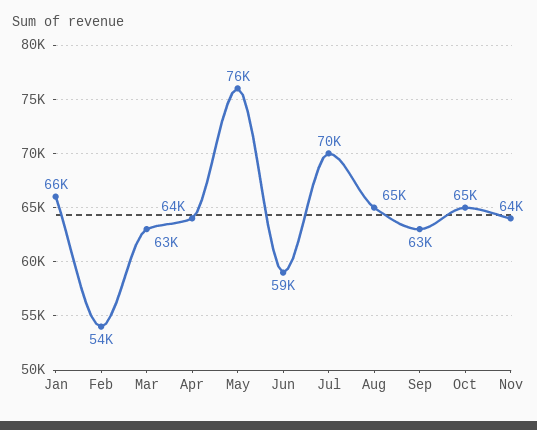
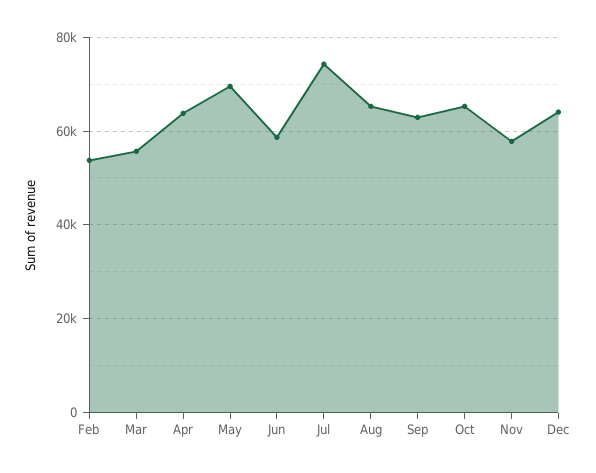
Jan: 66000 -> none
Mar: 63000 -> 56000
May: 76000 -> 70000
Jul: 70000 -> 74000
Nov: 64000 -> 58000
Dec: none -> 64000

